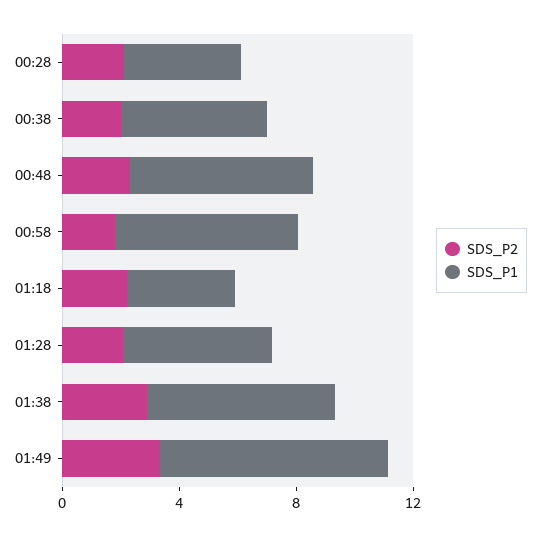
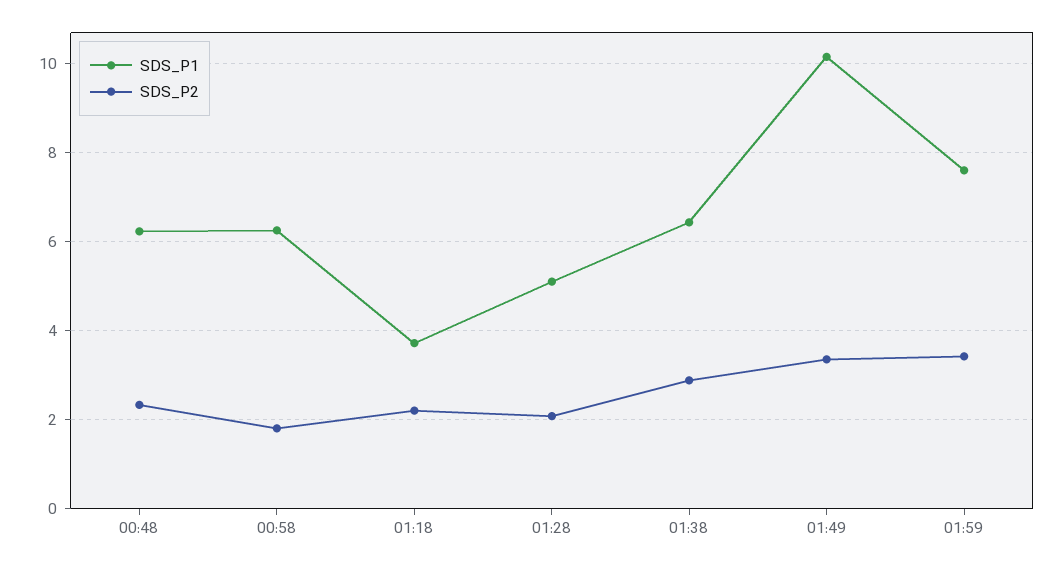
SDS_P2, 00:28: 2 -> none
SDS_P1, 00:28: 4 -> none
SDS_P2, 00:38: 2 -> none
SDS_P1, 00:38: 5 -> none
SDS_P1, 01:49: 8 -> 10.2
SDS_P1, 01:59: none -> 7.6
SDS_P2, 01:59: none -> 3.4

